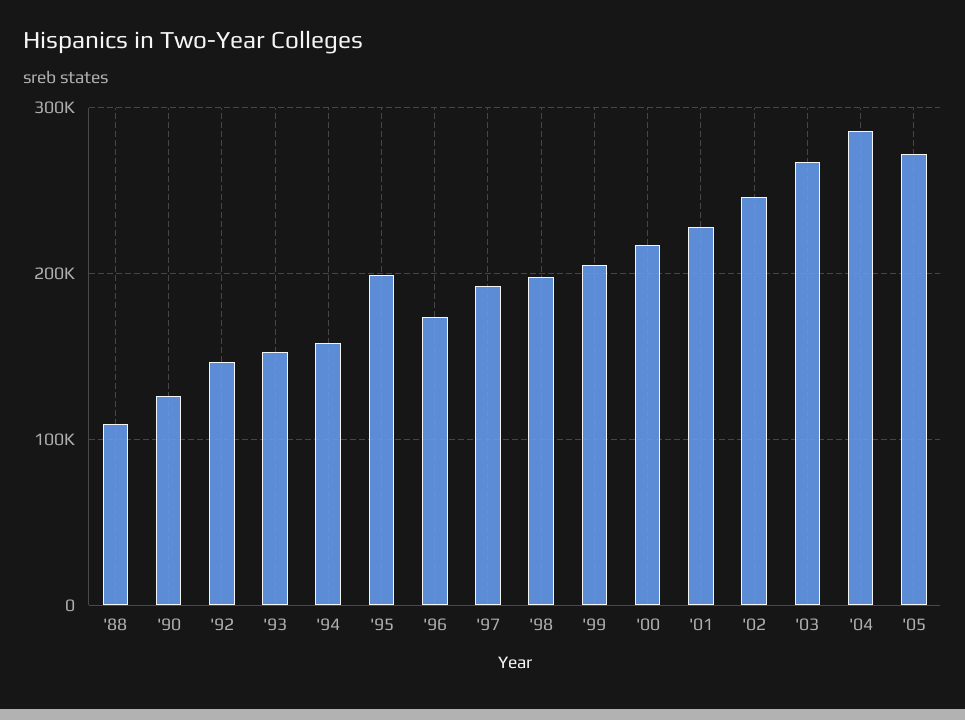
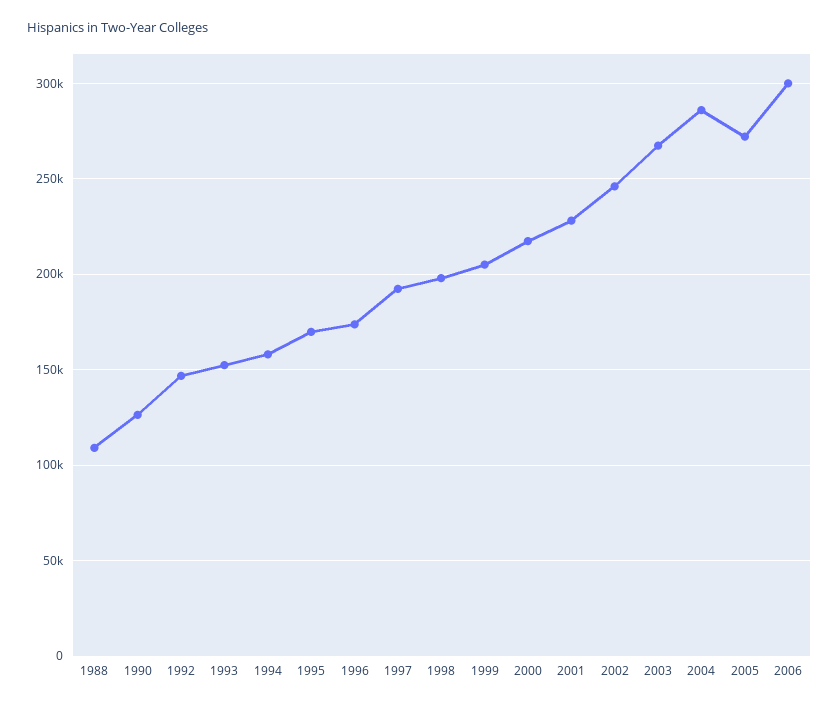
'95: 200000 -> 170000
2006: none -> 300000

